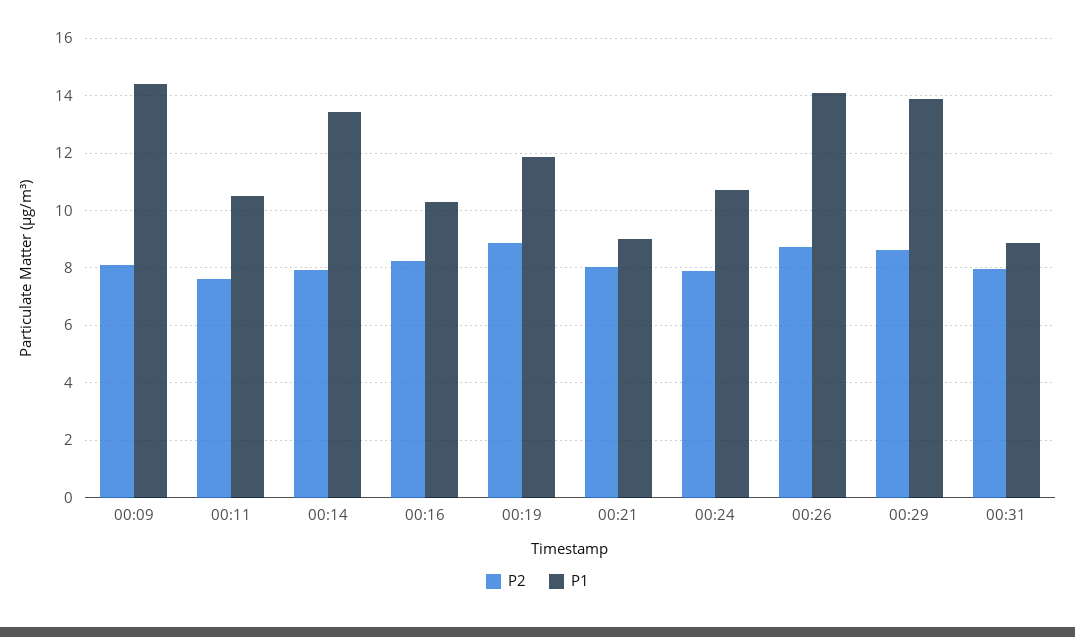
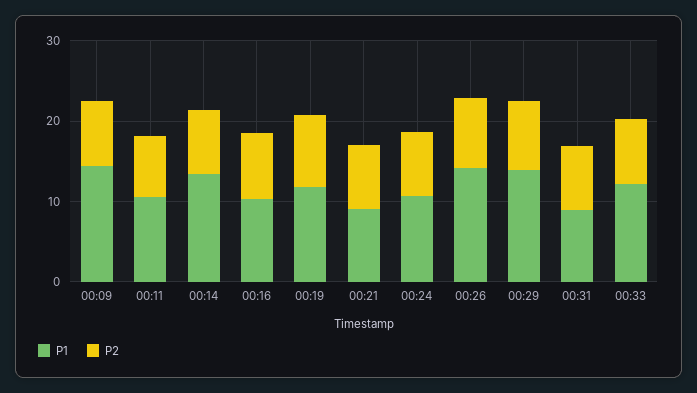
P1, 00:33: none -> 12
P2, 00:33: none -> 8

